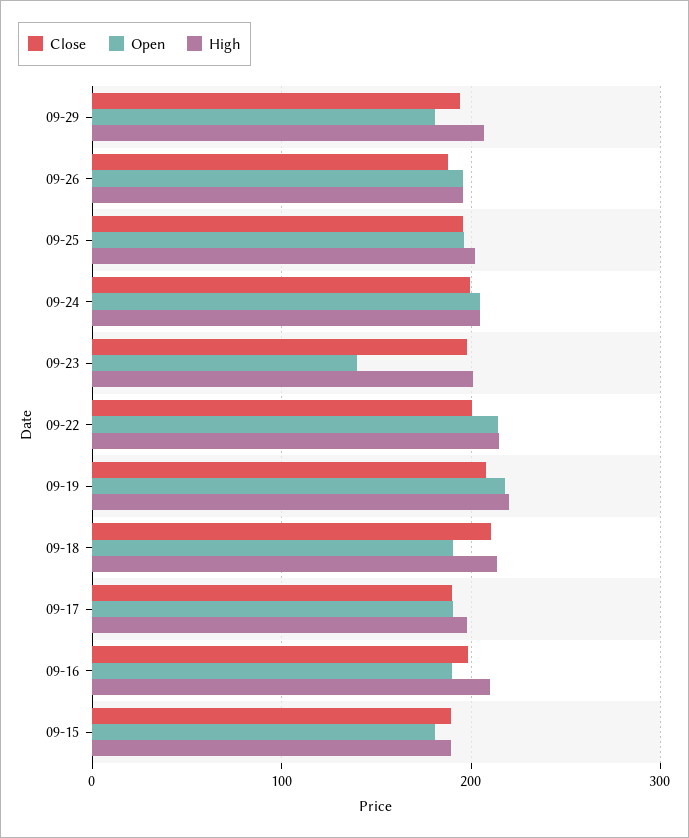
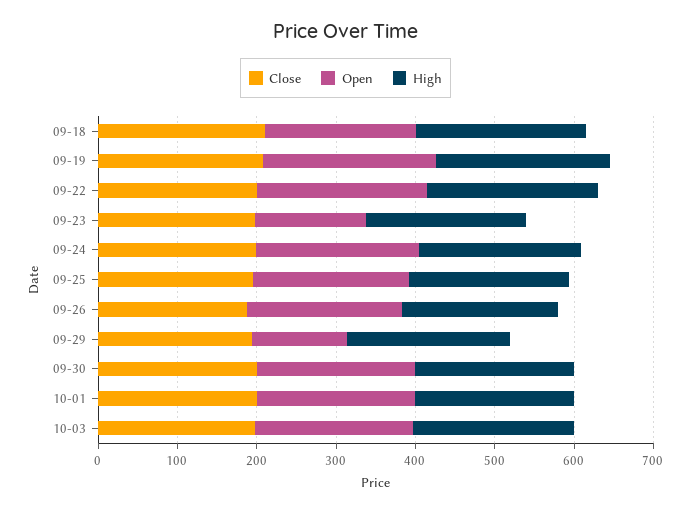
Open, 09-29: 180 -> 120
Close, 09-17: 190 -> none
Open, 09-17: 190 -> none
High, 09-17: 200 -> none
Close, 09-16: 200 -> none
Open, 09-16: 190 -> none
High, 09-16: 210 -> none
Close, 09-15: 190 -> none
Open, 09-15: 180 -> none
High, 09-15: 190 -> none
Close, 09-30: none -> 200
Open, 09-30: none -> 200
High, 09-30: none -> 200
Close, 10-01: none -> 200
Open, 10-01: none -> 200
High, 10-01: none -> 200
Close, 10-03: none -> 200
Open, 10-03: none -> 200
High, 10-03: none -> 200

